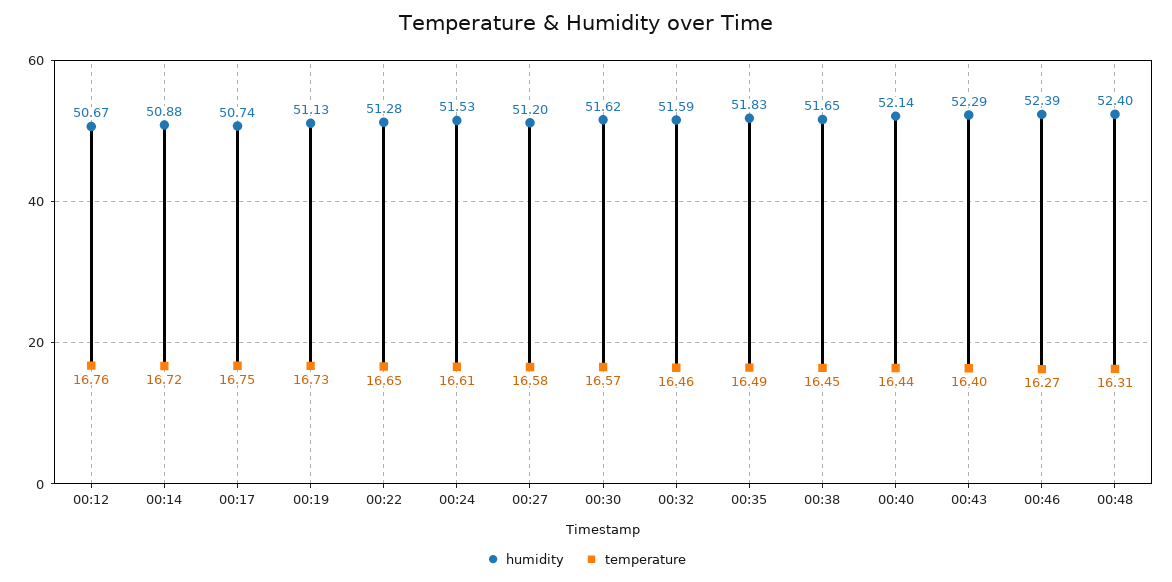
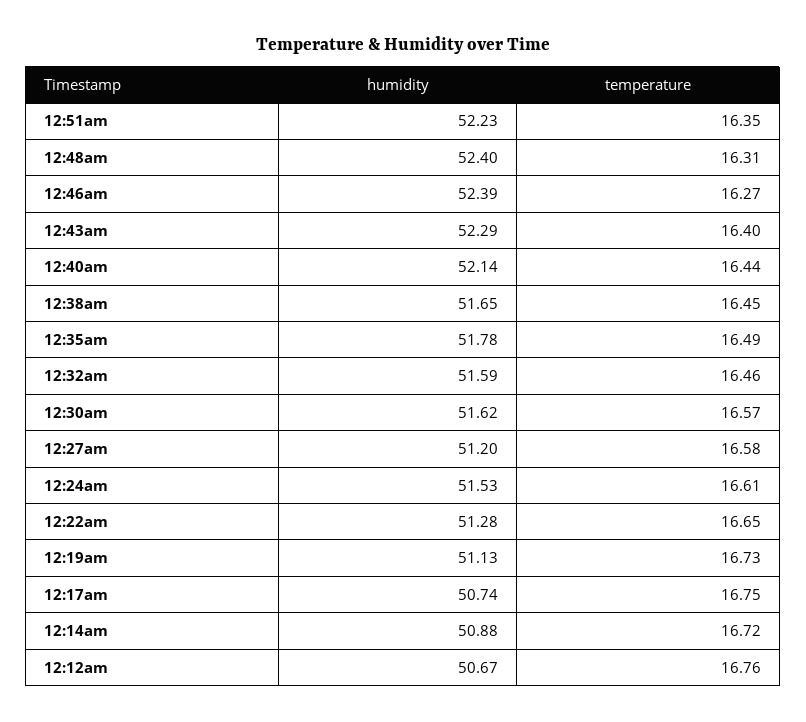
humidity, 00:35: 51.83 -> 51.78
humidity, 12:51am: none -> 52.23
temperature, 12:51am: none -> 16.35

